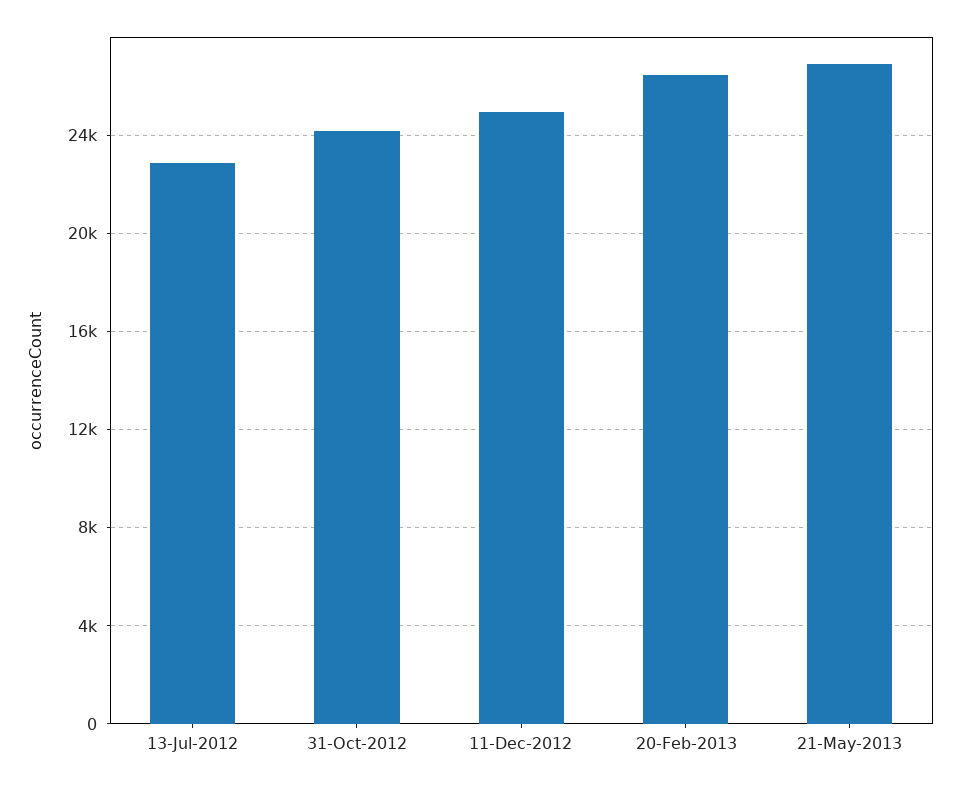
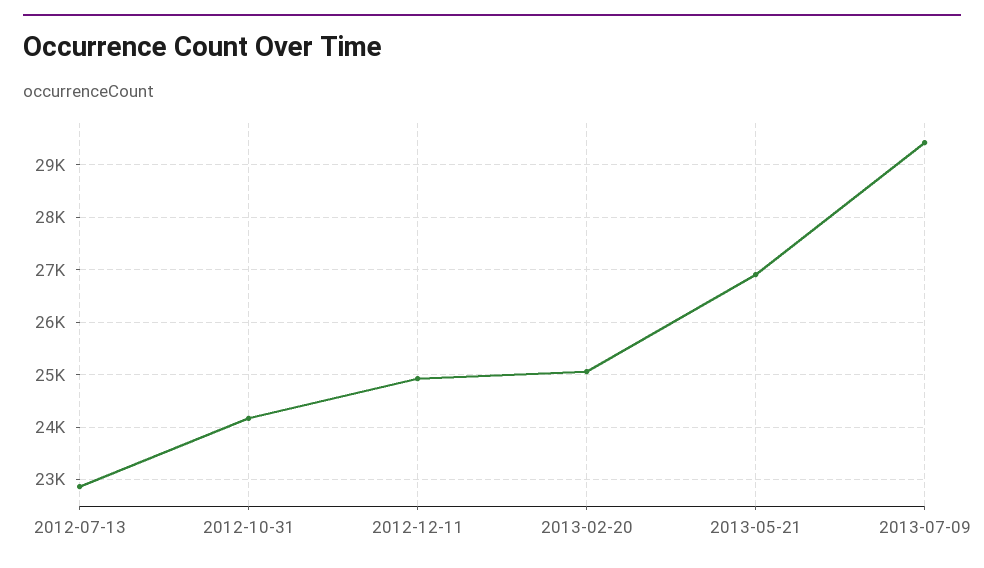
20-Feb-2013: 26500 -> 25000
2013-07-09: none -> 29400

